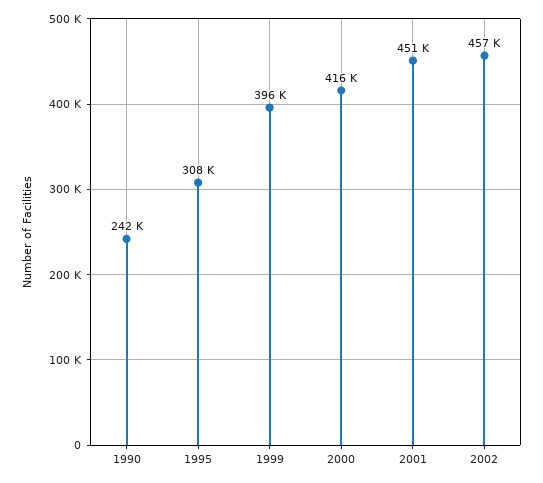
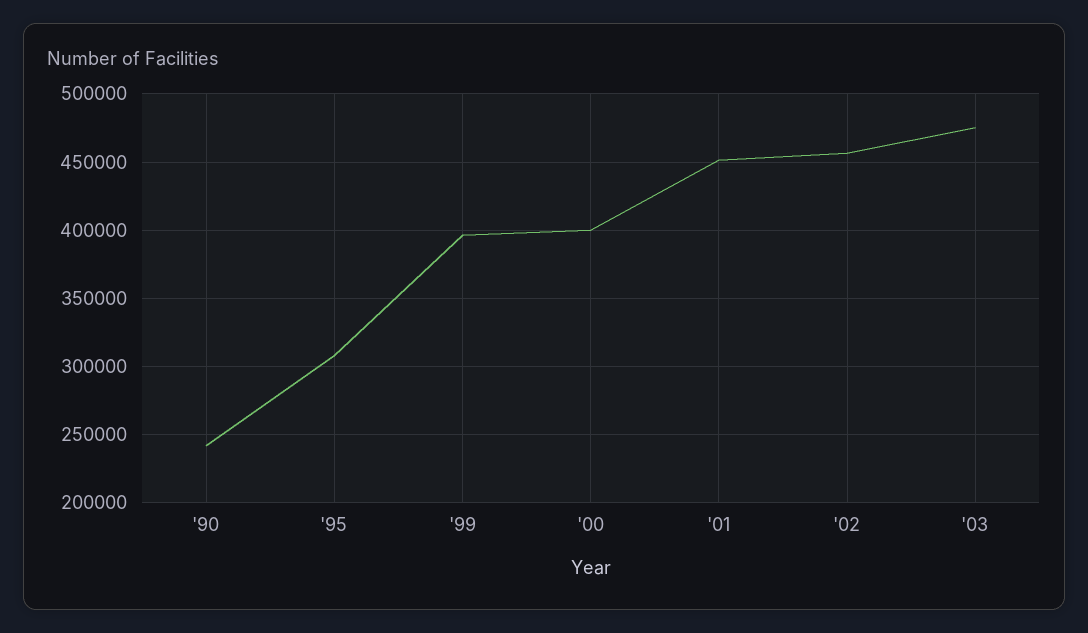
2000: 416000 -> 400000
'03: none -> 475000

